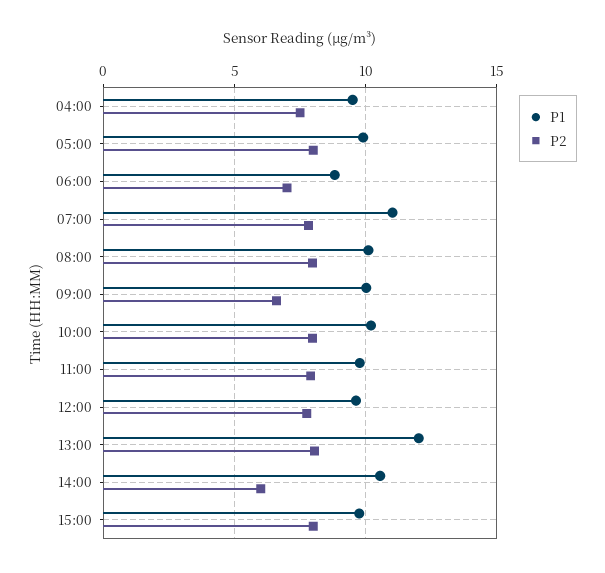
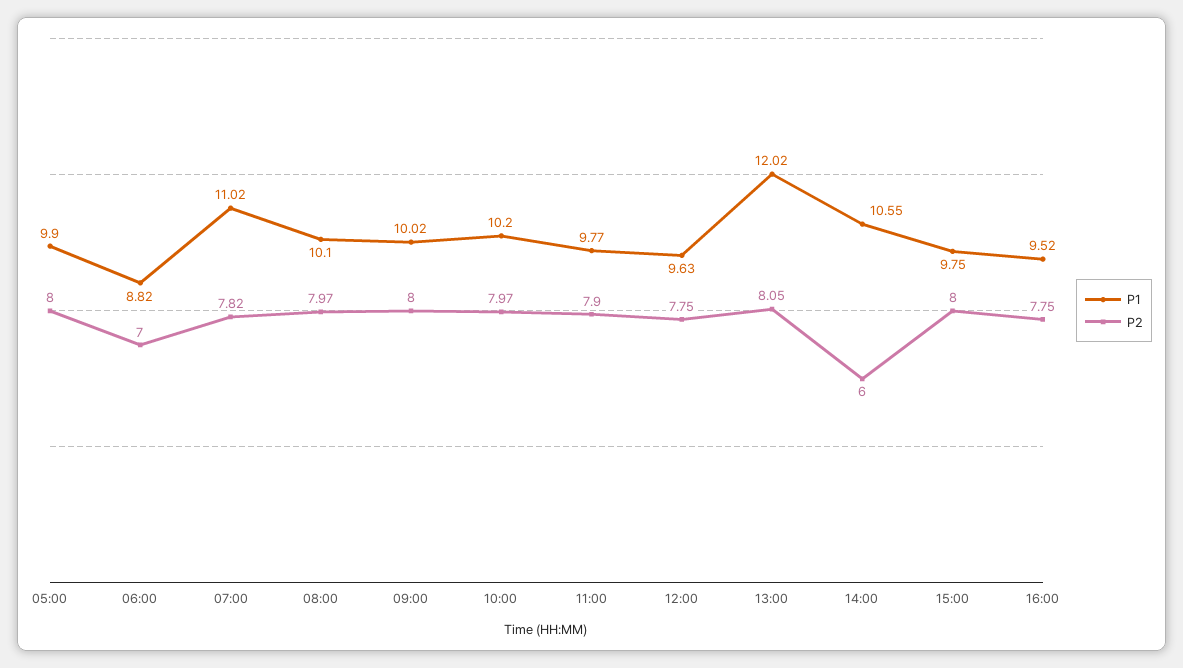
P1, 04:00: 9.5 -> none
P2, 04:00: 7.5 -> none
P2, 09:00: 6.5 -> 8
P1, 16:00: none -> 9.52
P2, 16:00: none -> 7.75

